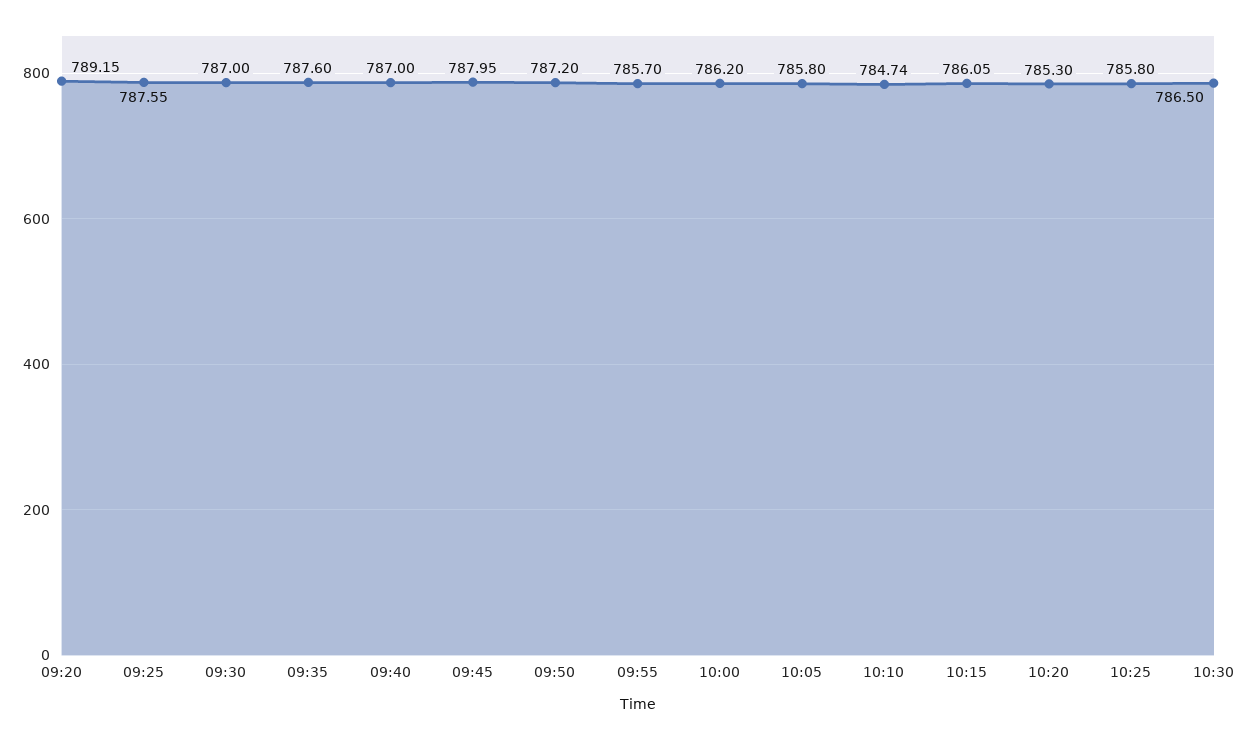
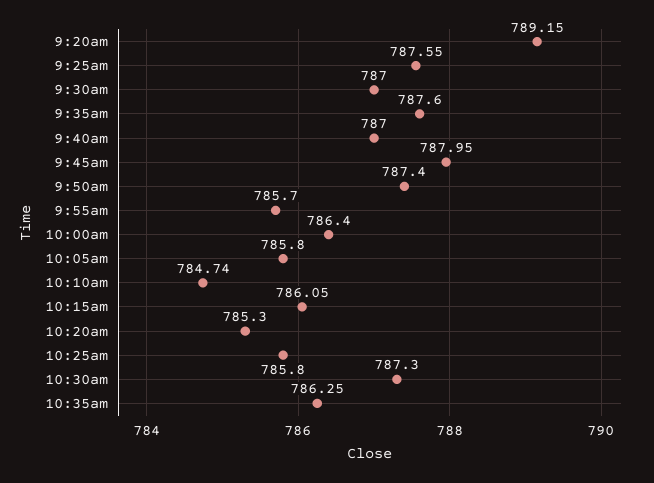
09:50: 787.2 -> 787.4
10:00: 786.2 -> 786.4
10:30: 786.5 -> 787.3
10:35am: none -> 786.25

